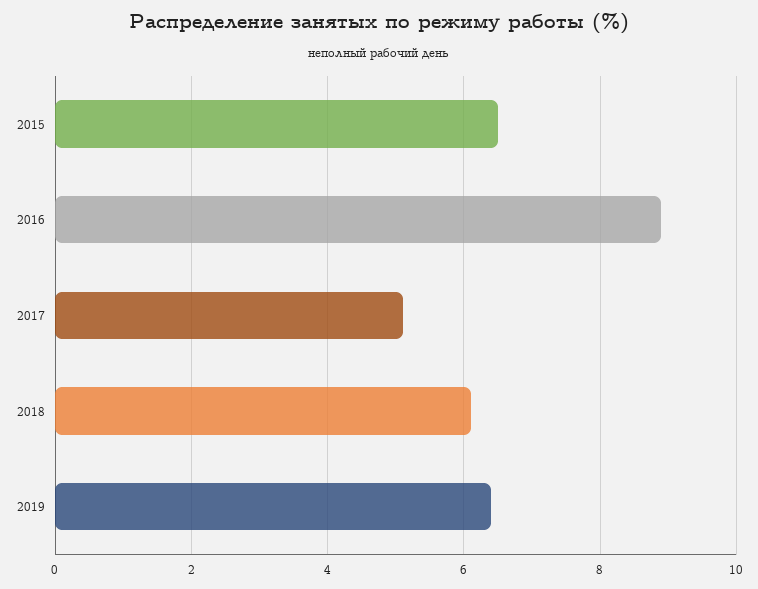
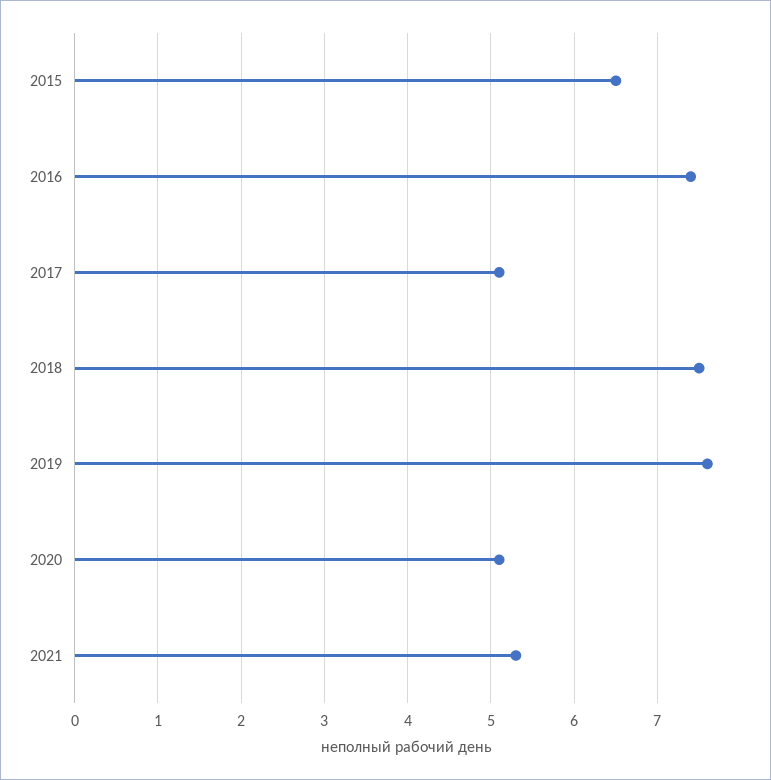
2016: 9 -> 7.4
2018: 6 -> 7.5
2019: 6.5 -> 7.6
2020: none -> 5.1
2021: none -> 5.3

